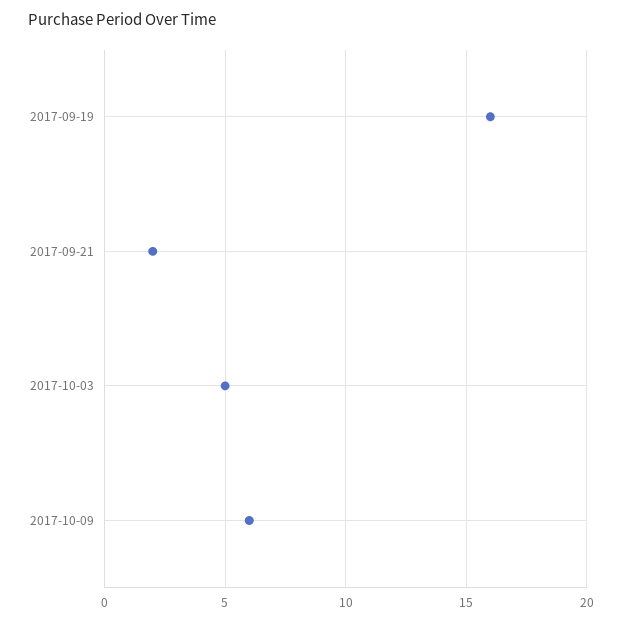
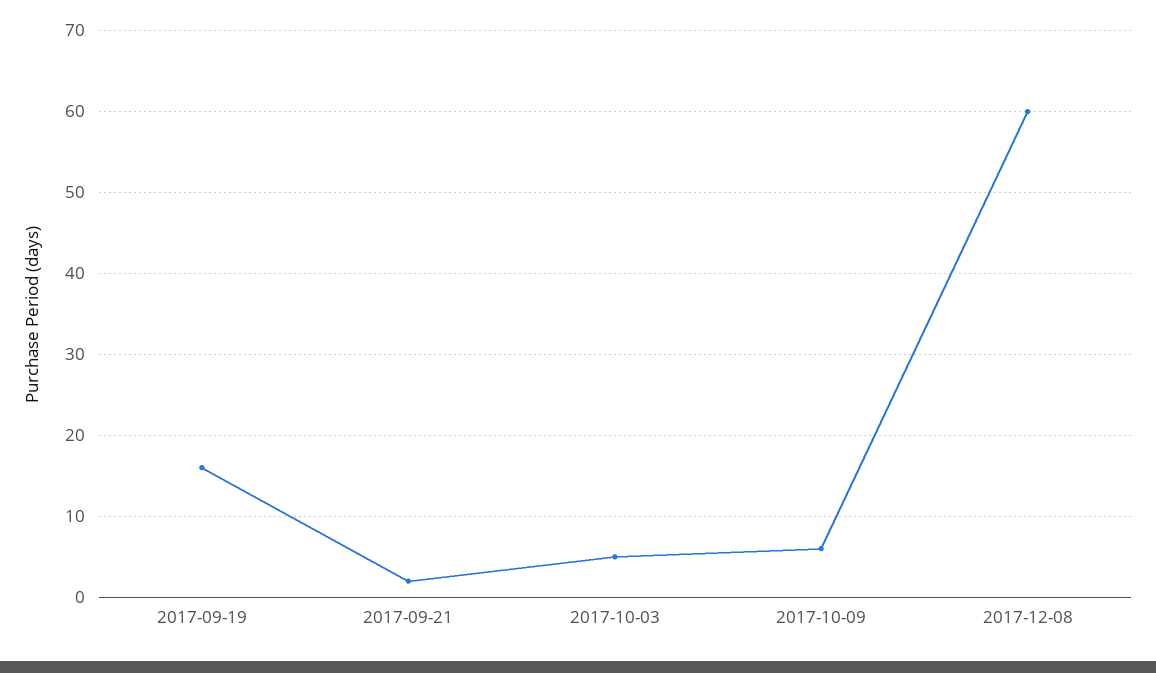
2017-12-08: none -> 60

